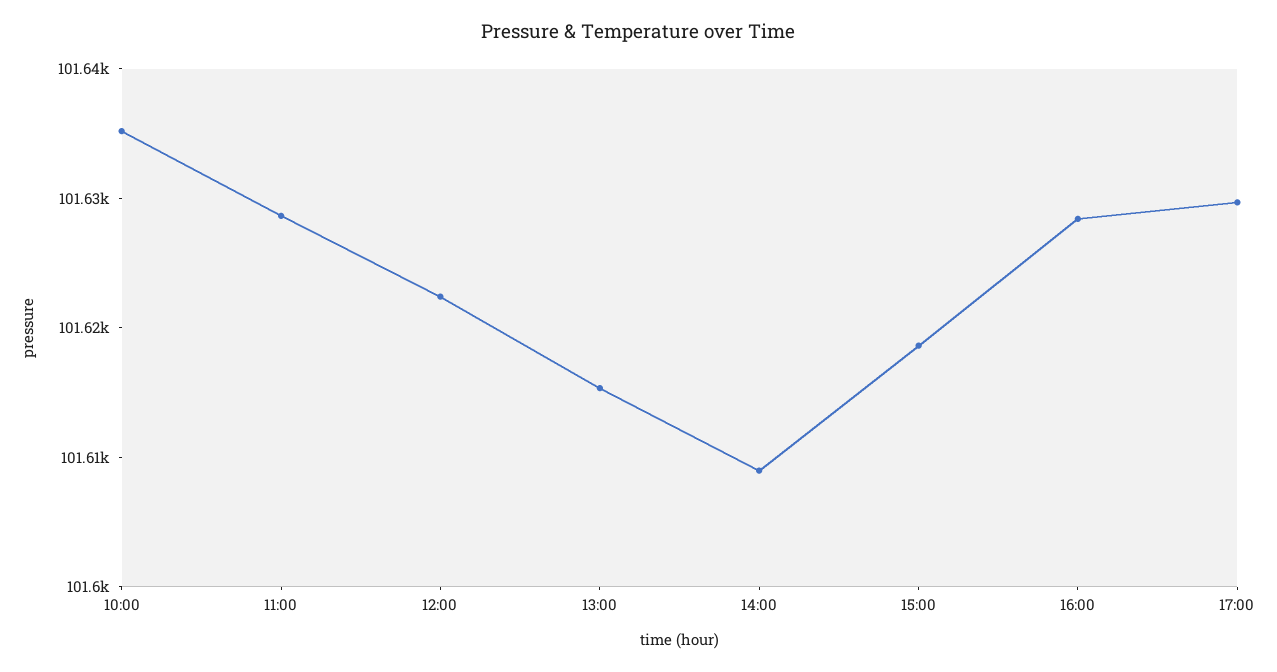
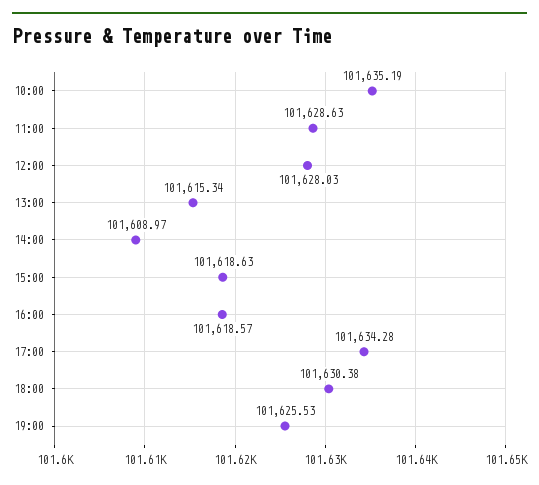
12:00: 101622 -> 101628.03
16:00: 101628 -> 101618.57
17:00: 101630 -> 101634.28
18:00: none -> 101630.38
19:00: none -> 101625.53

